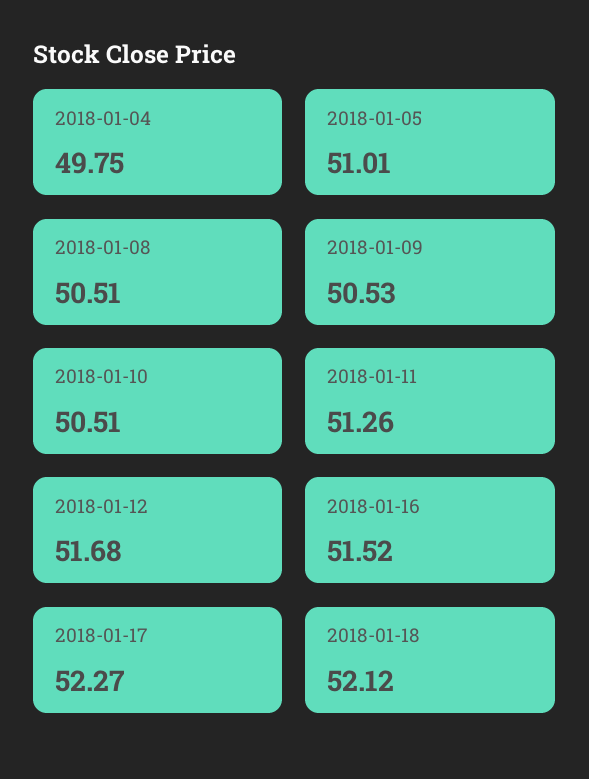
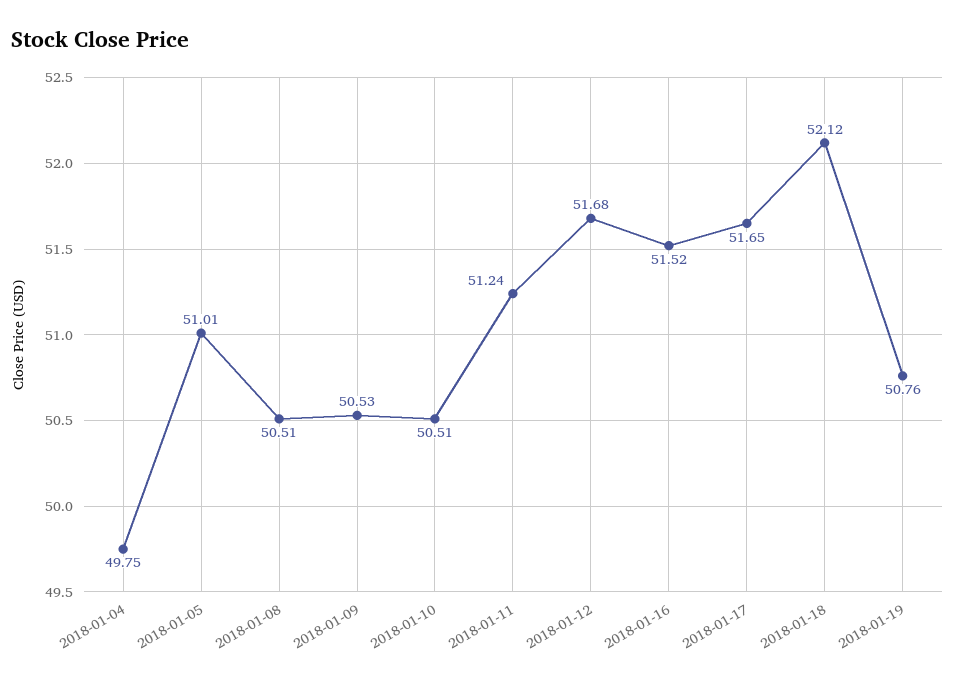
2018-01-11: 51.26 -> 51.24
2018-01-17: 52.27 -> 51.65
2018-01-19: none -> 50.76

